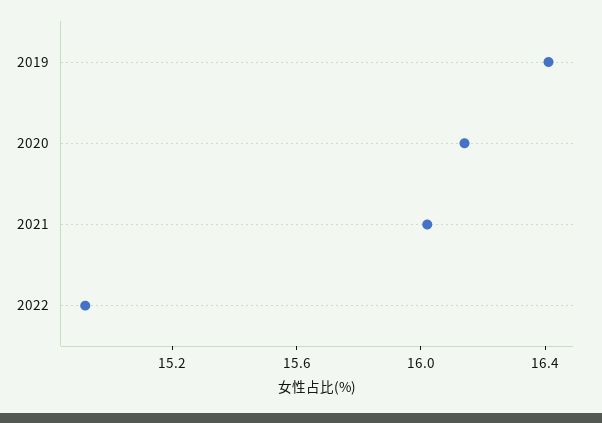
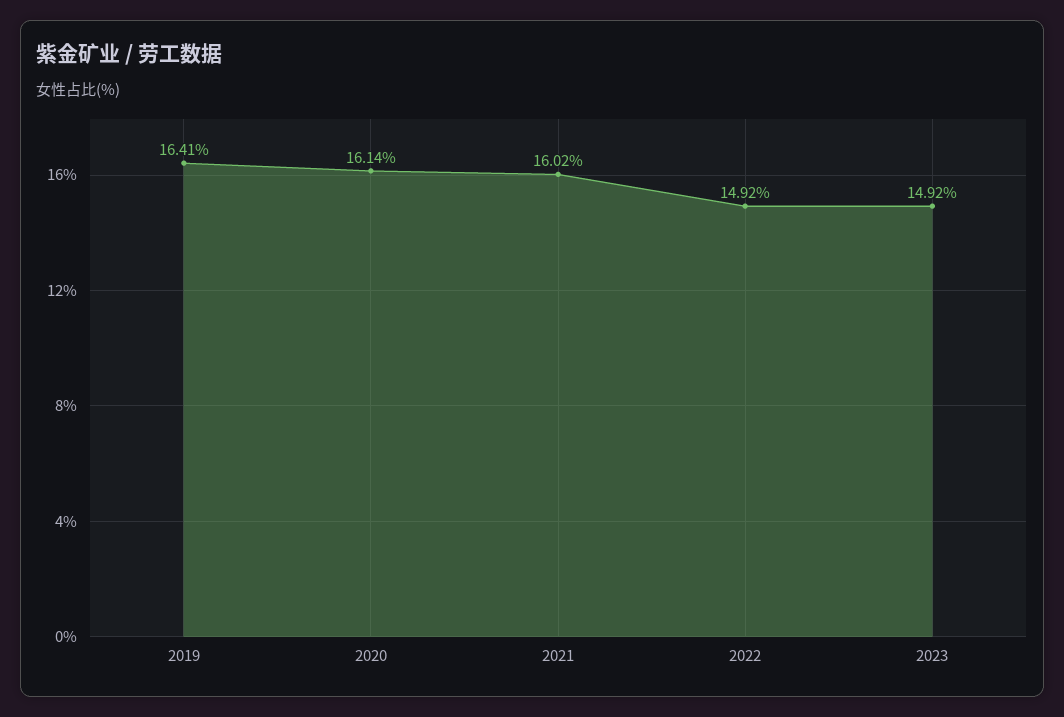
2023: none -> 14.92

